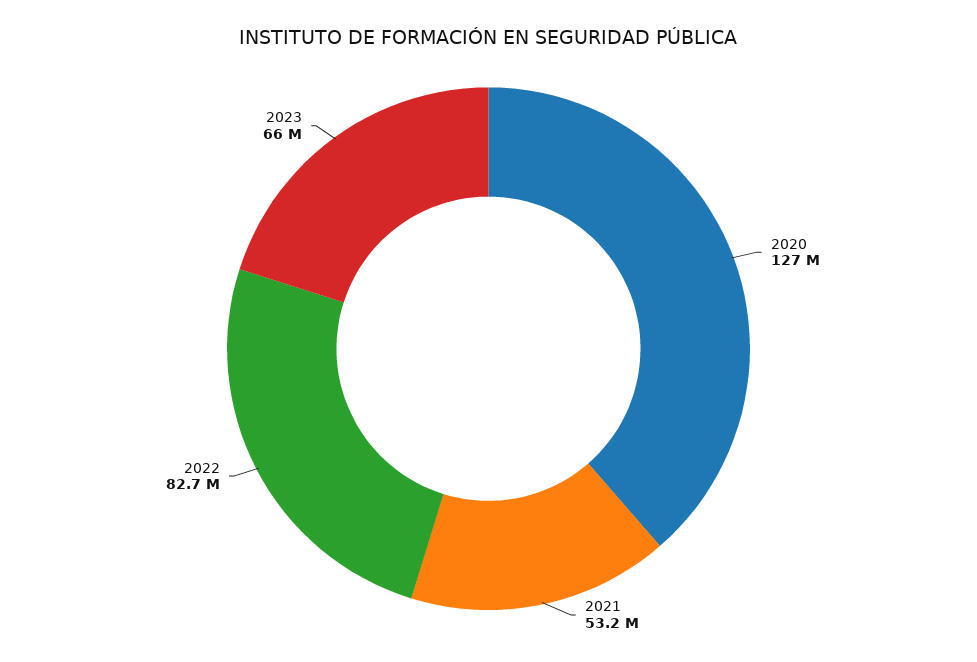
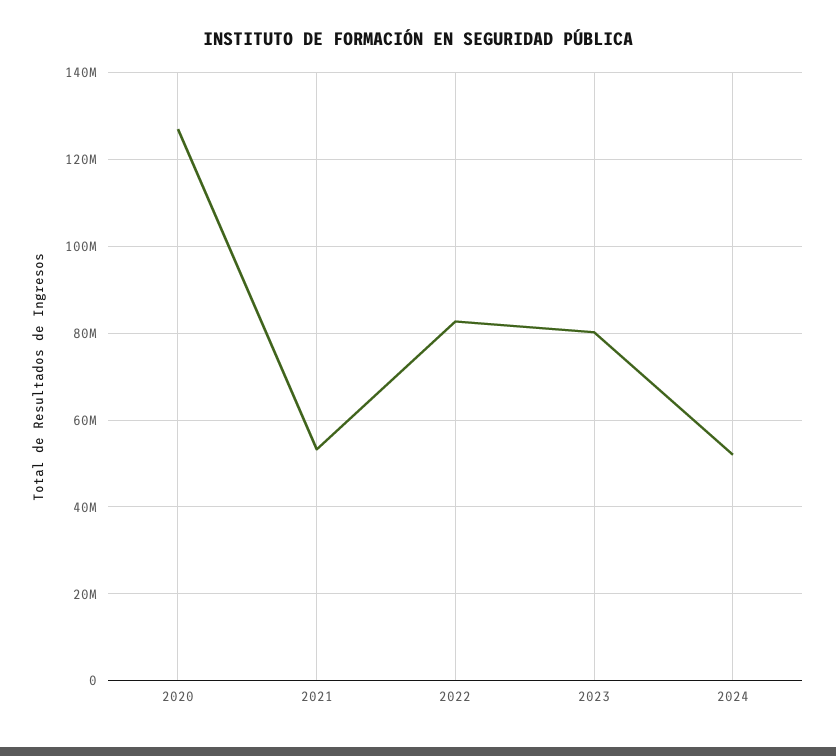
2023: 66000000 -> 80000000
2024: none -> 52000000

